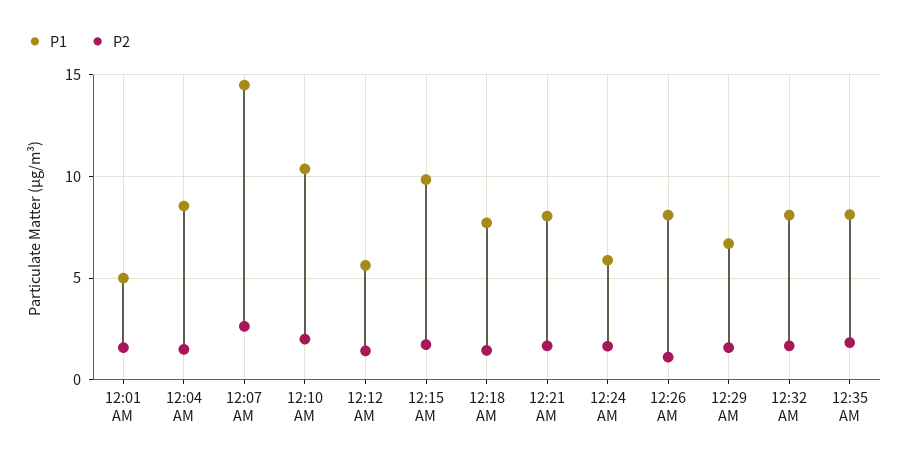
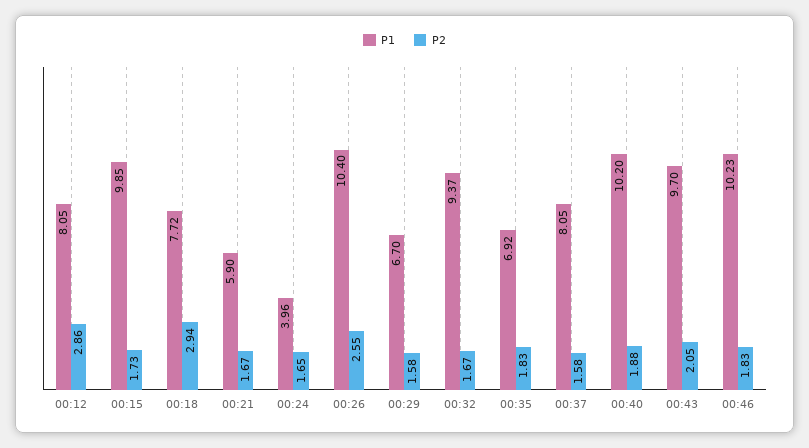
P1, 12:01 AM: 5 -> none
P2, 12:01 AM: 1.5 -> none
P1, 12:04 AM: 8.5 -> none
P2, 12:04 AM: 1.5 -> none
P1, 12:07 AM: 14.5 -> none
P2, 12:07 AM: 2.5 -> none
P1, 12:10 AM: 10.5 -> none
P2, 12:10 AM: 2 -> none
P1, 12:12 AM: 5.5 -> 8.05
P2, 12:12 AM: 1.5 -> 2.86
P2, 12:18 AM: 1.5 -> 2.94
P1, 12:21 AM: 8 -> 5.9
P1, 12:24 AM: 6 -> 3.96
P1, 12:26 AM: 8 -> 10.4
P2, 12:26 AM: 1 -> 2.55
P1, 12:32 AM: 8 -> 9.37
P1, 12:35 AM: 8 -> 6.92
P1, 00:37: none -> 8.05
P2, 00:37: none -> 1.58
P1, 00:40: none -> 10.2
P2, 00:40: none -> 1.88
P1, 00:43: none -> 9.7
P2, 00:43: none -> 2.05
P1, 00:46: none -> 10.23
P2, 00:46: none -> 1.83

